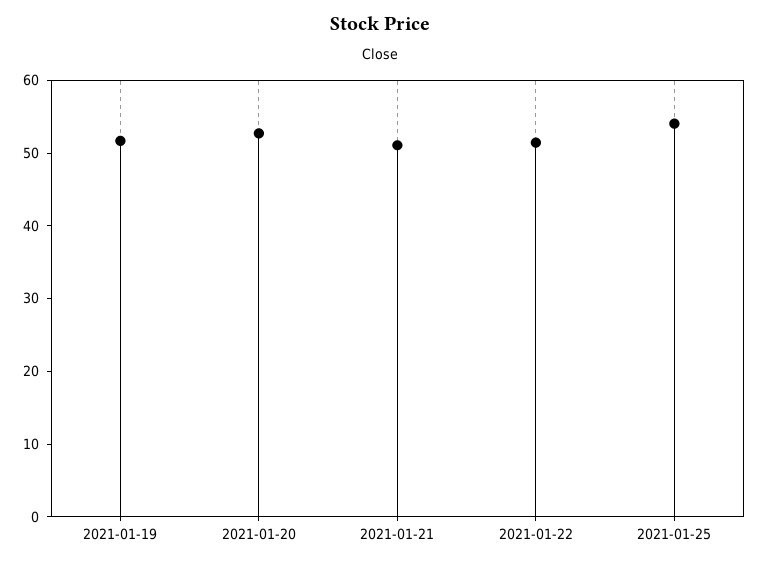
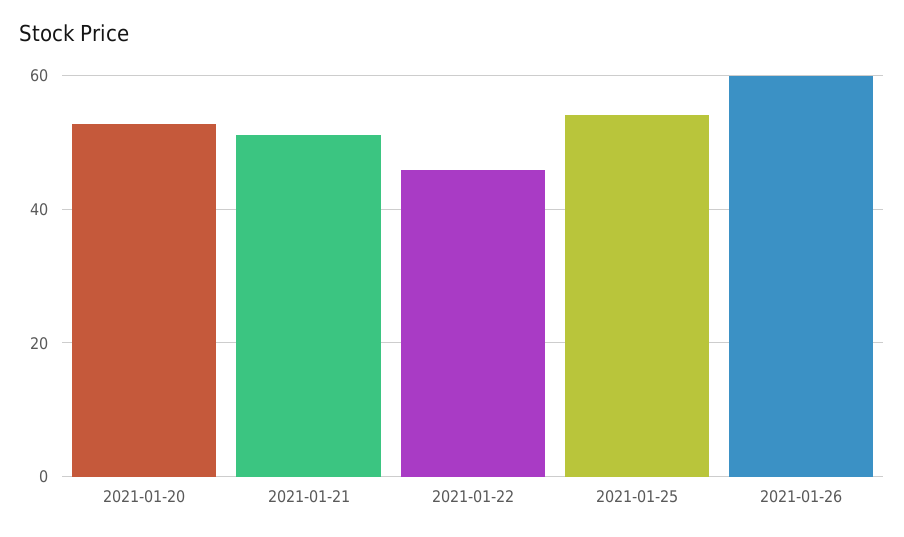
2021-01-19: 52 -> none
2021-01-22: 52 -> 46
2021-01-26: none -> 60

